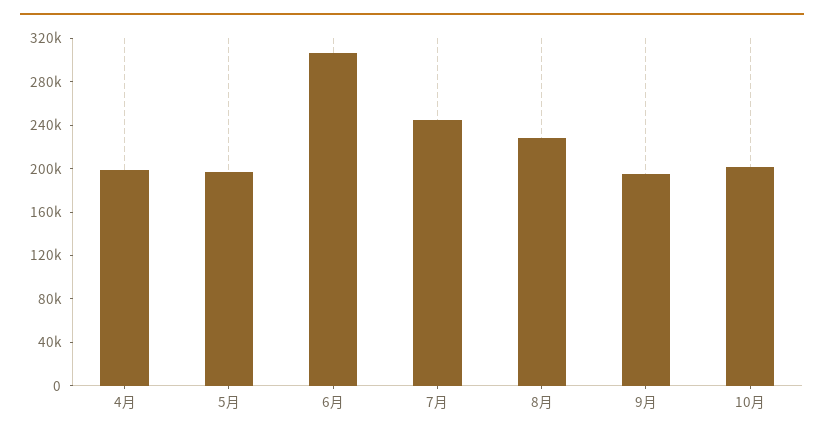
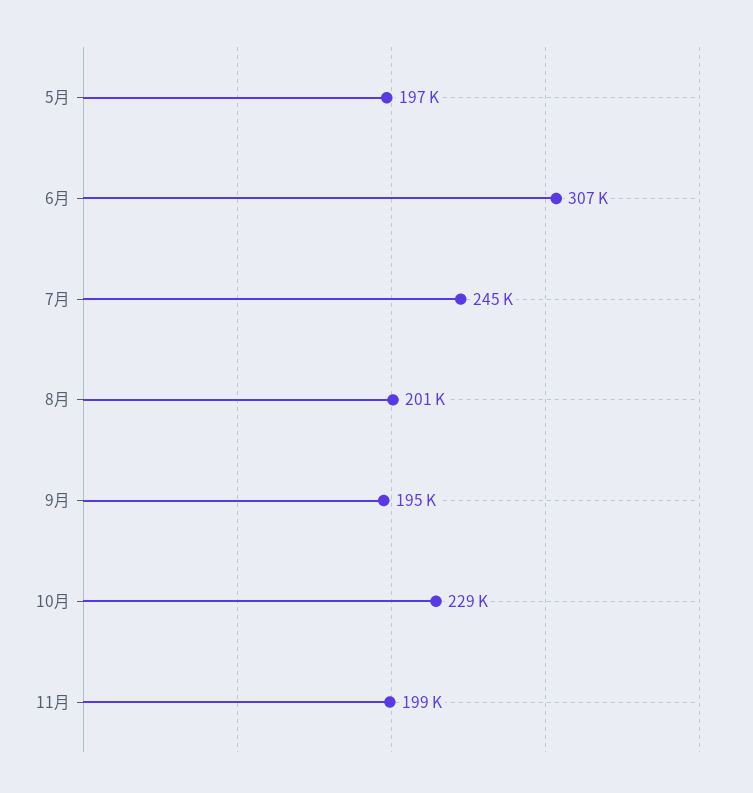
4月: 200000 -> none
8月: 230000 -> 201000
10月: 200000 -> 229000
11月: none -> 199000

